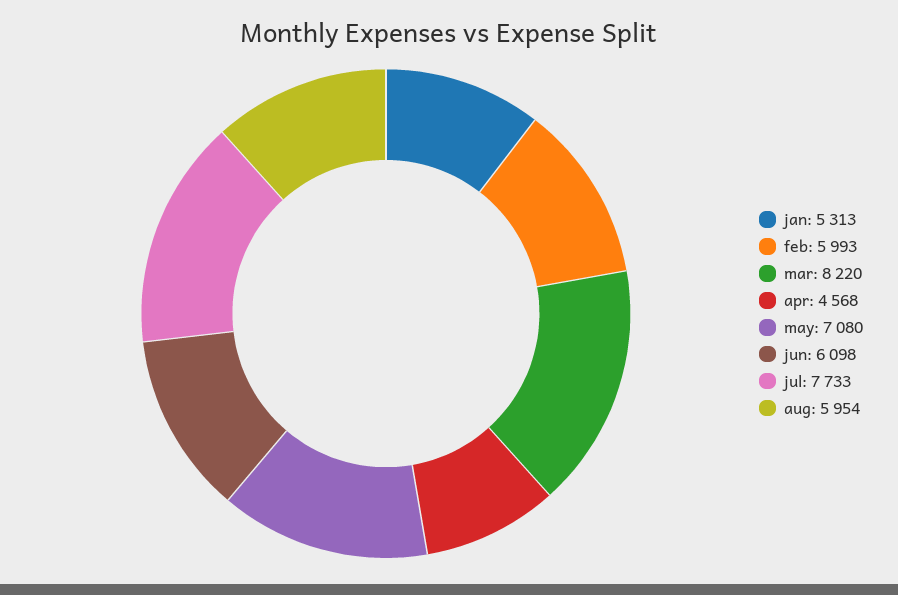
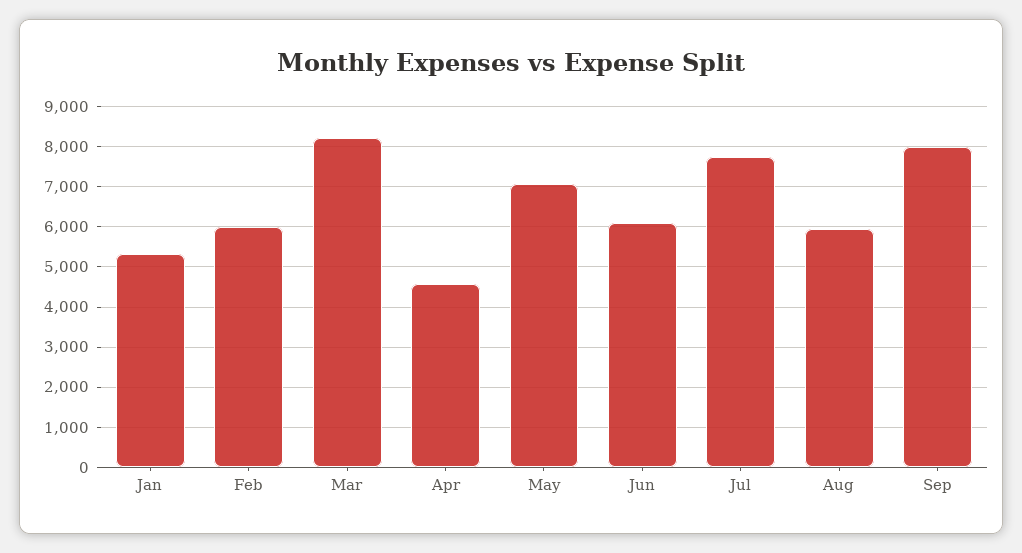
Sep: none -> 8000

